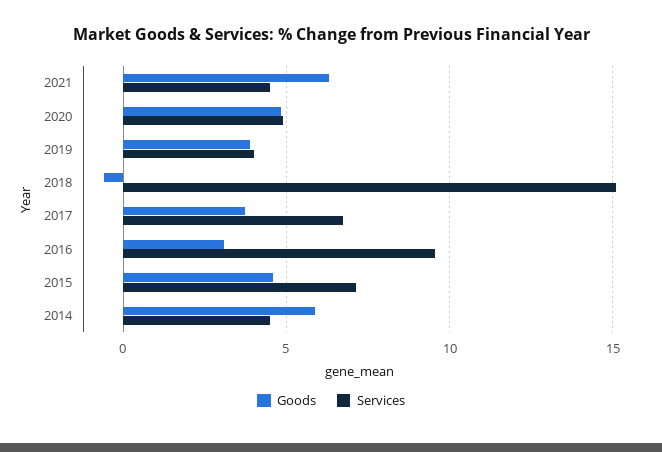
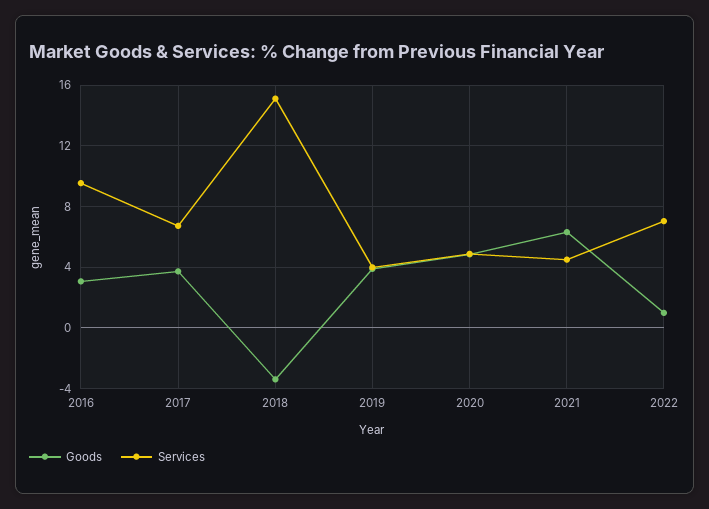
Goods, 2018: -0.5 -> -3.5
Goods, 2015: 4.5 -> none
Services, 2015: 7 -> none
Goods, 2014: 6 -> none
Services, 2014: 4.5 -> none
Goods, 2022: none -> 1
Services, 2022: none -> 7

